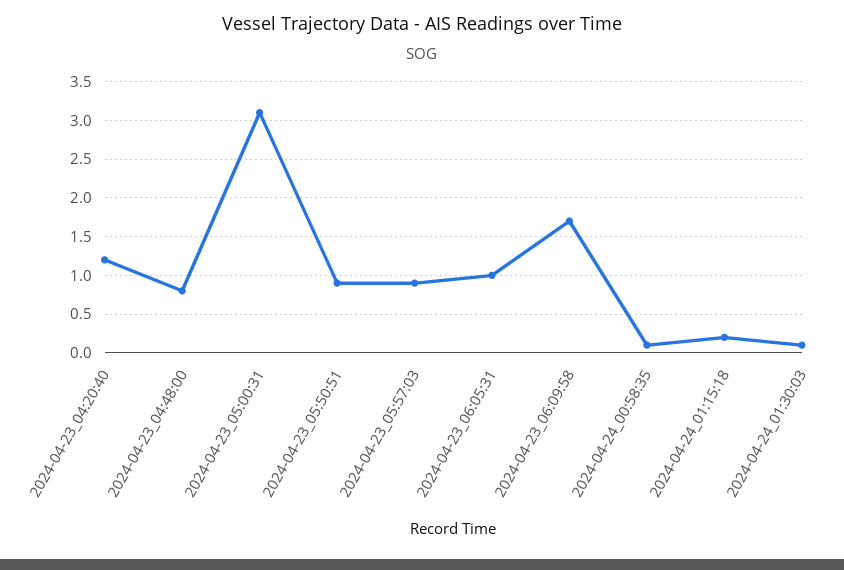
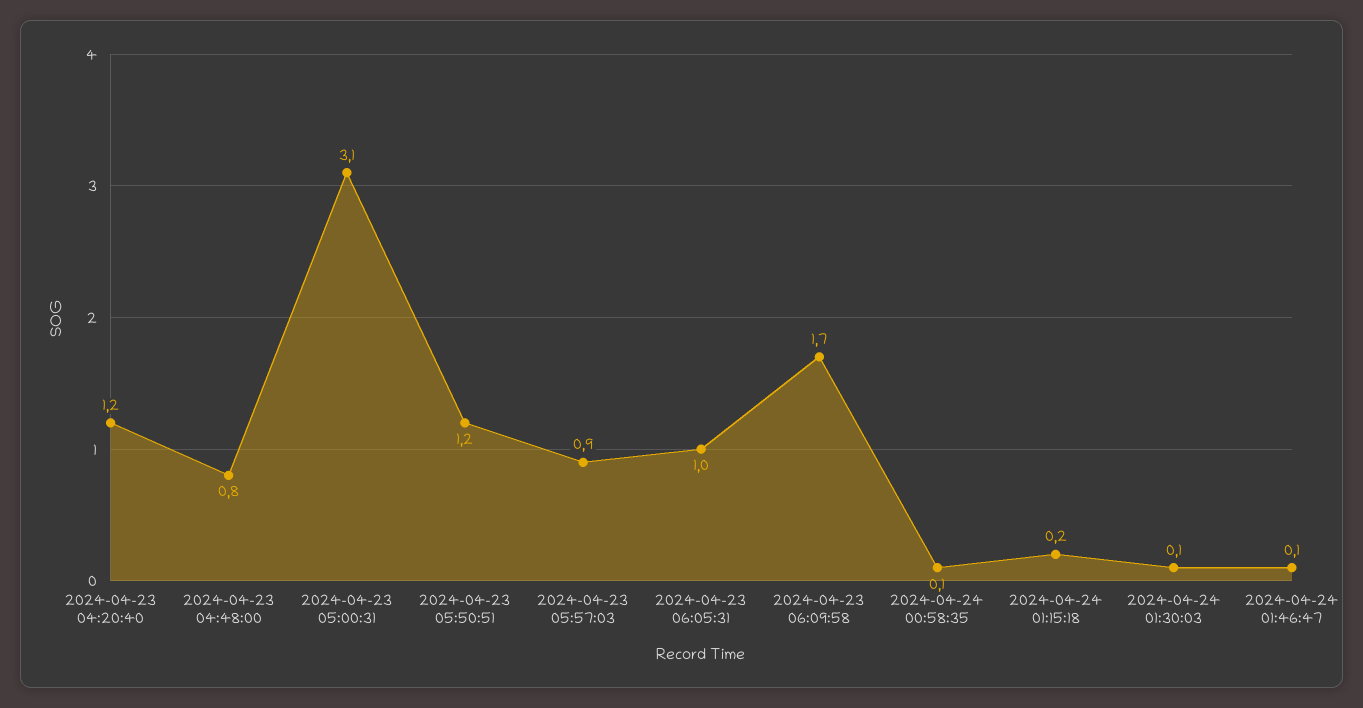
2024-04-23_05:50:51: 0.9 -> 1.2
2024-04-24 01:46:47: none -> 0.1

